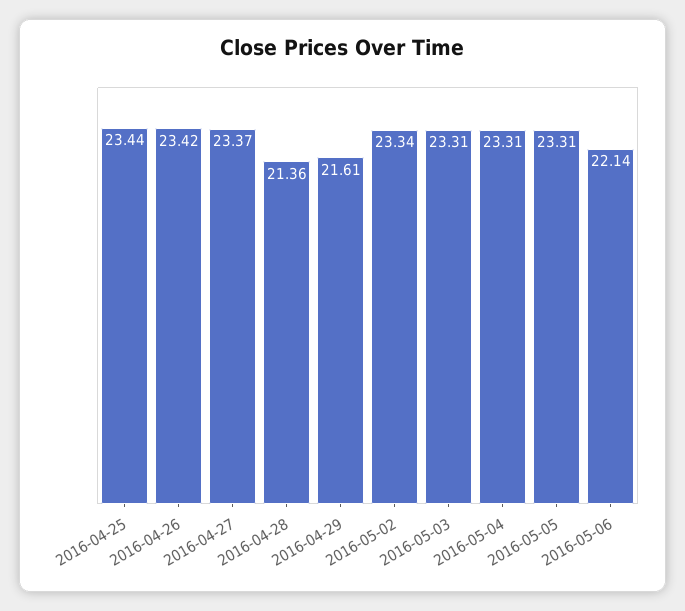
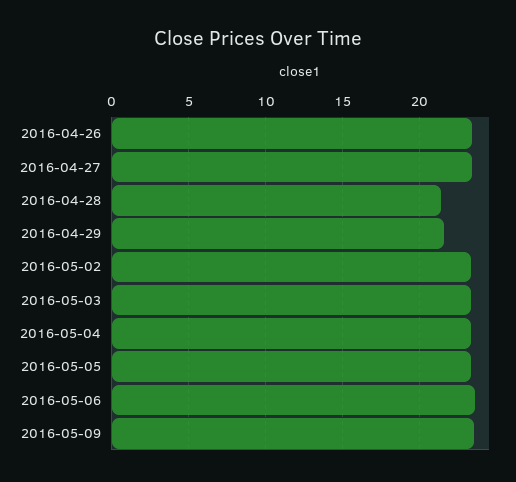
2016-04-25: 23.44 -> none
2016-05-06: 22.14 -> 23.5
2016-05-09: none -> 23.5

